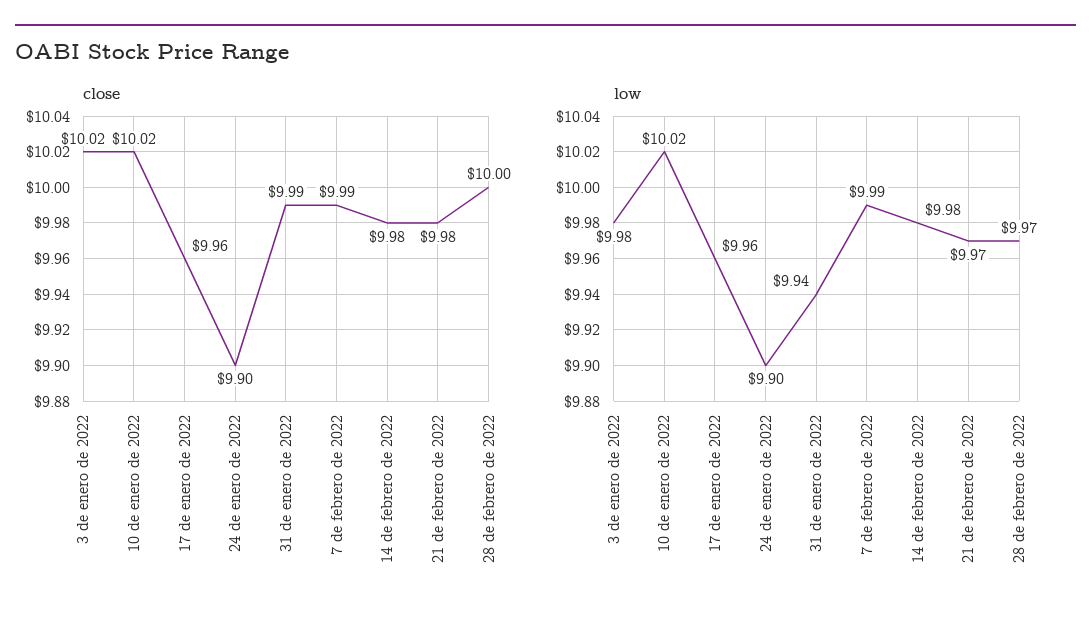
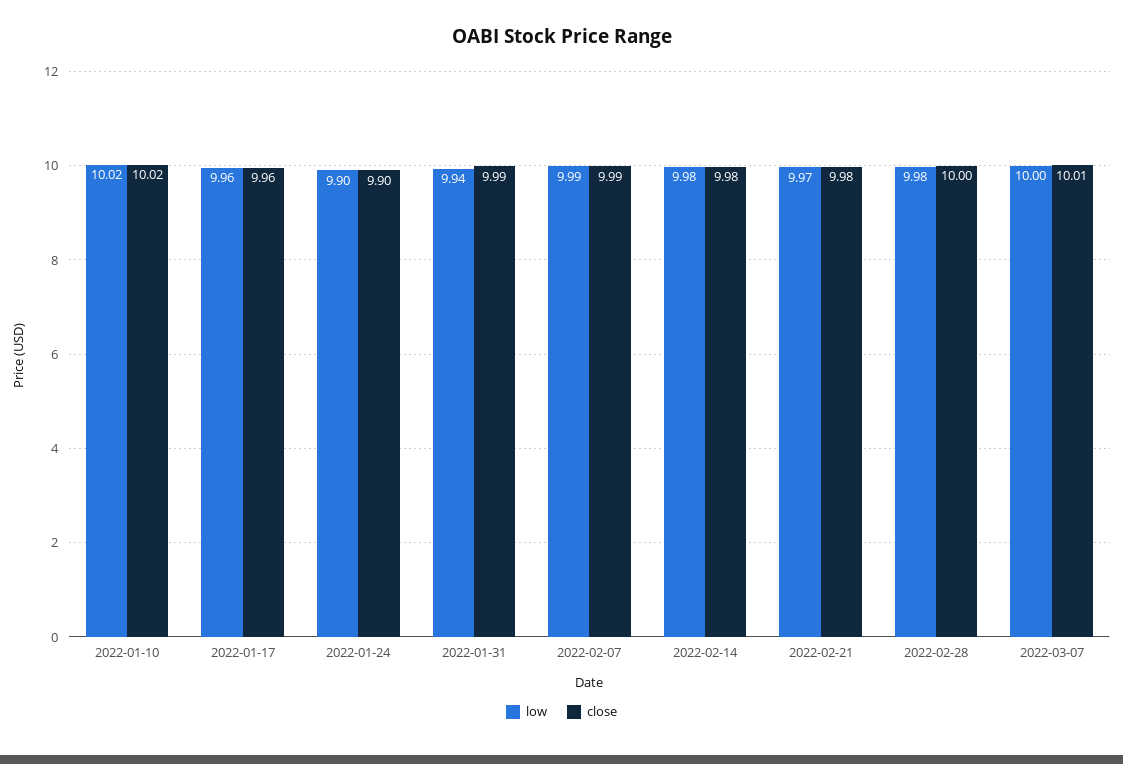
close, 3 de enero de 2022: 10.02 -> none
low, 3 de enero de 2022: 9.98 -> none
low, 28 de febrero de 2022: 9.97 -> 9.98
low, 2022-03-07: none -> 10
close, 2022-03-07: none -> 10.01

